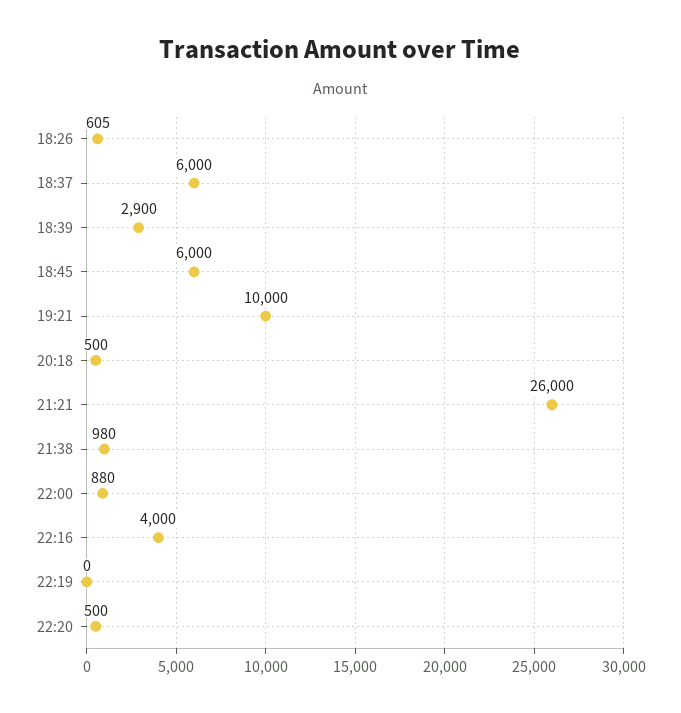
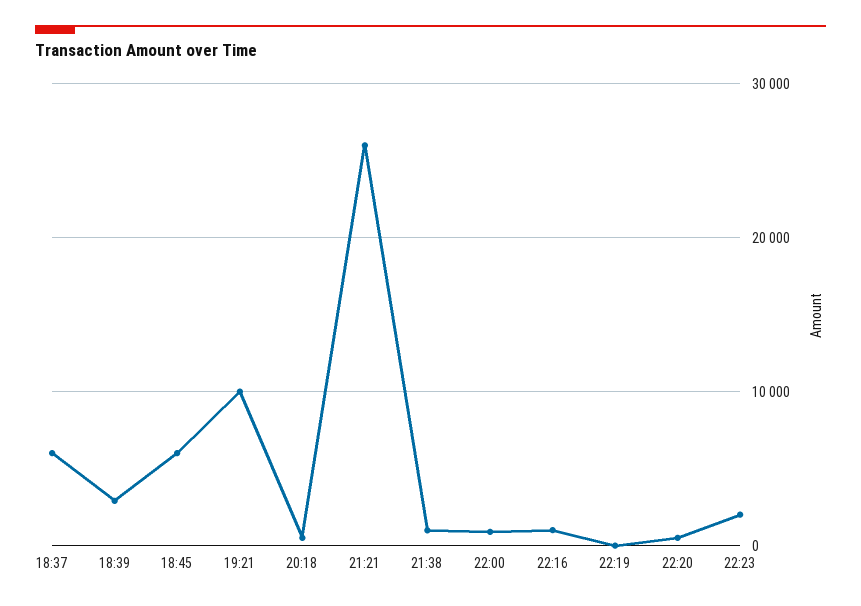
18:26: 605 -> none
22:16: 4000 -> 1000
22:23: none -> 2000

